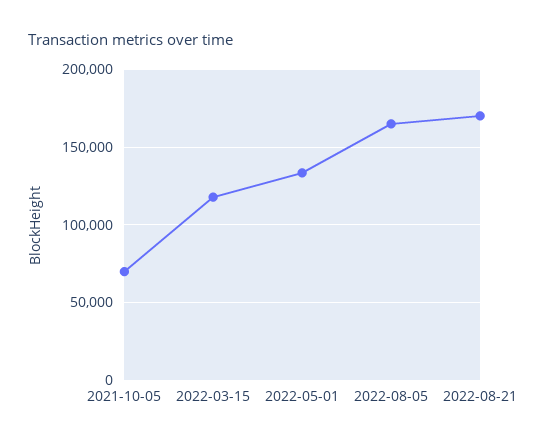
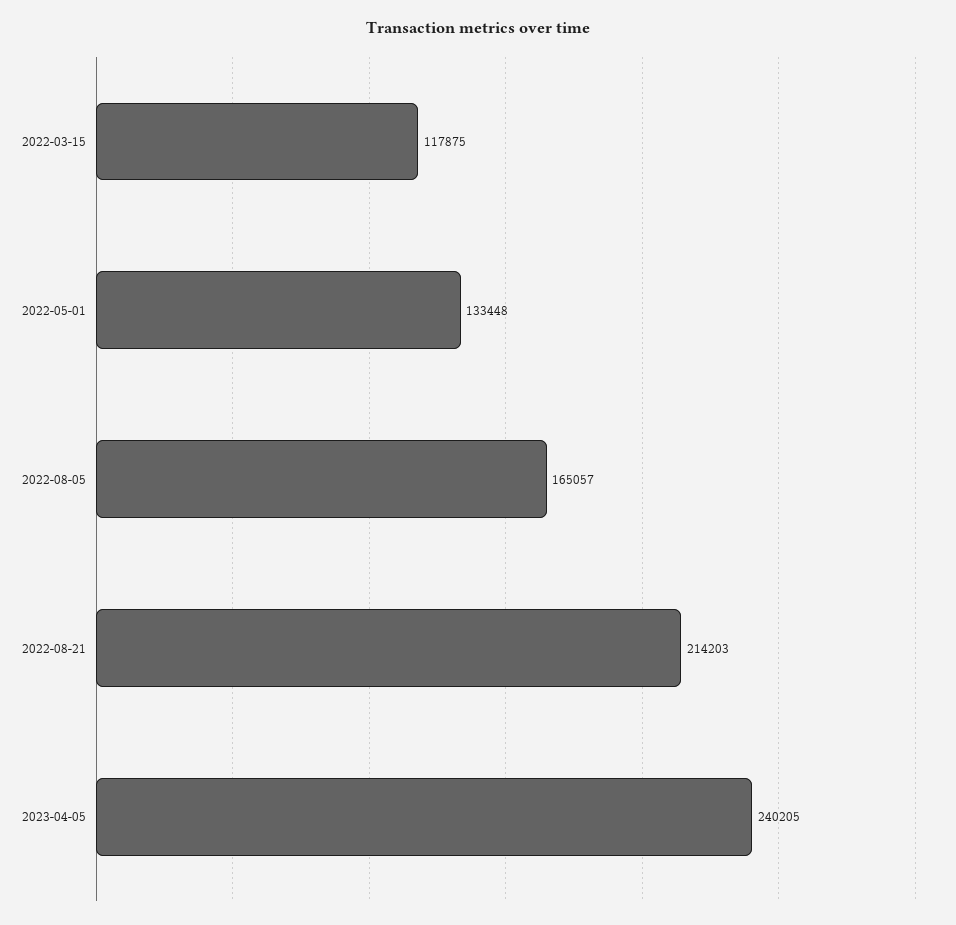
2021-10-05: 70000 -> none
2022-08-21: 170000 -> 214203
2023-04-05: none -> 240205

